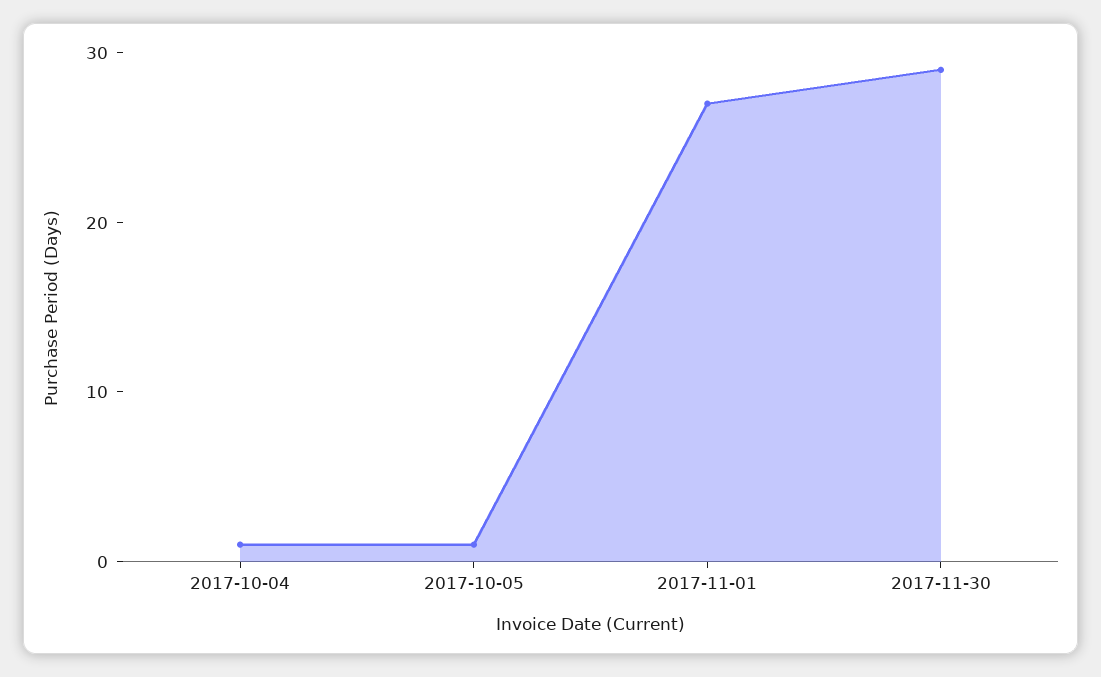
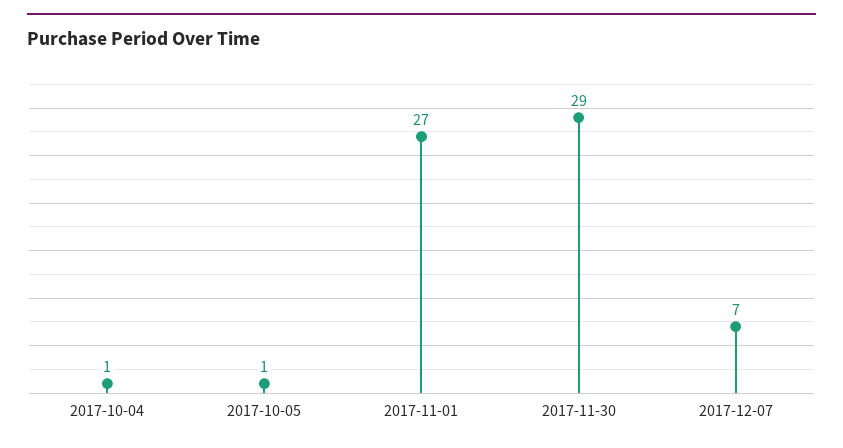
2017-12-07: none -> 7

